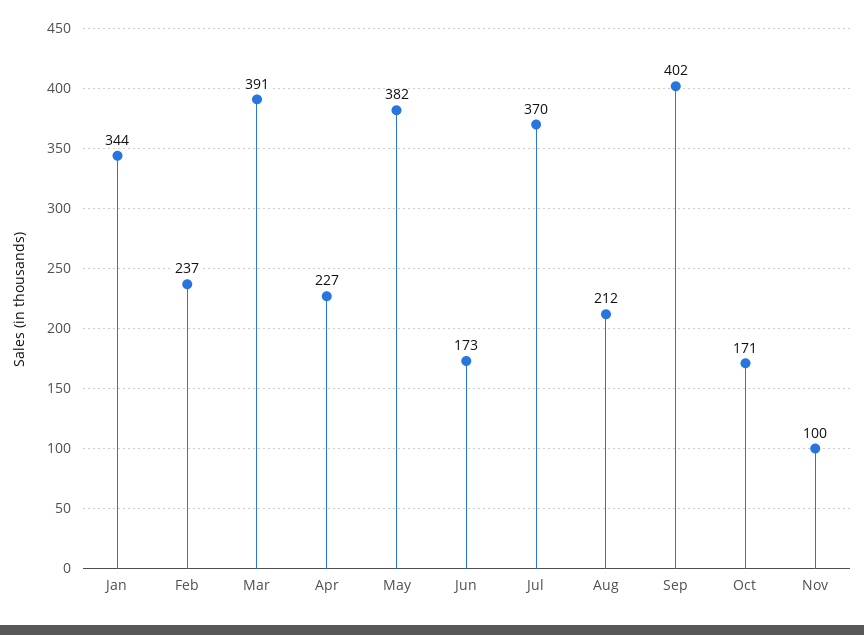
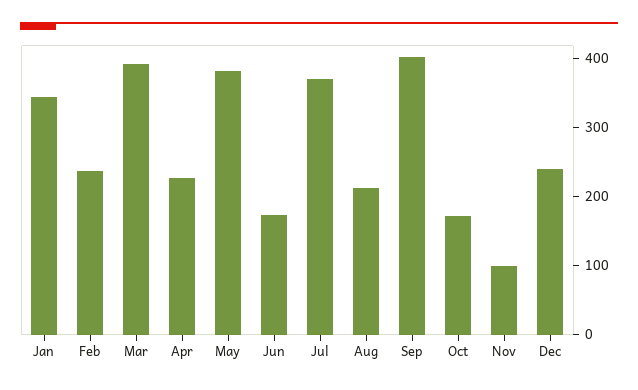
Dec: none -> 240

